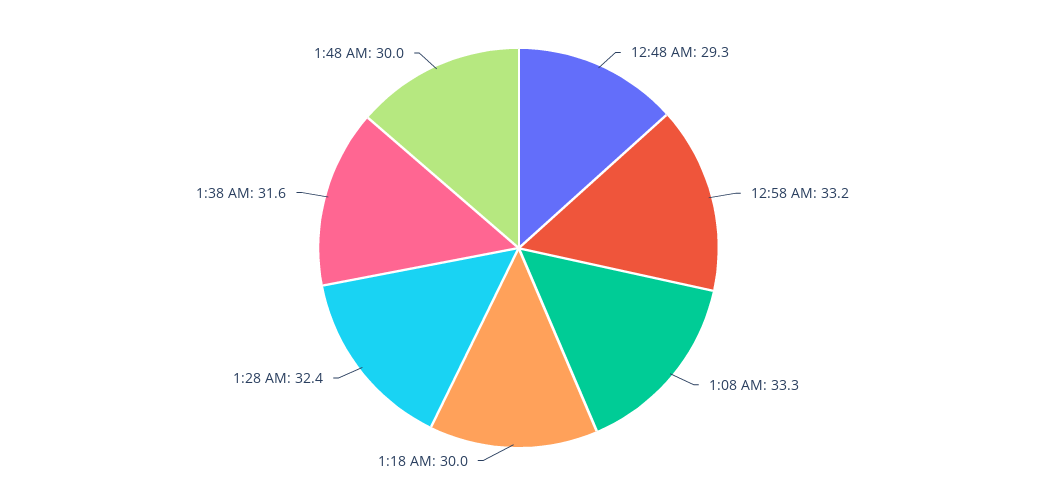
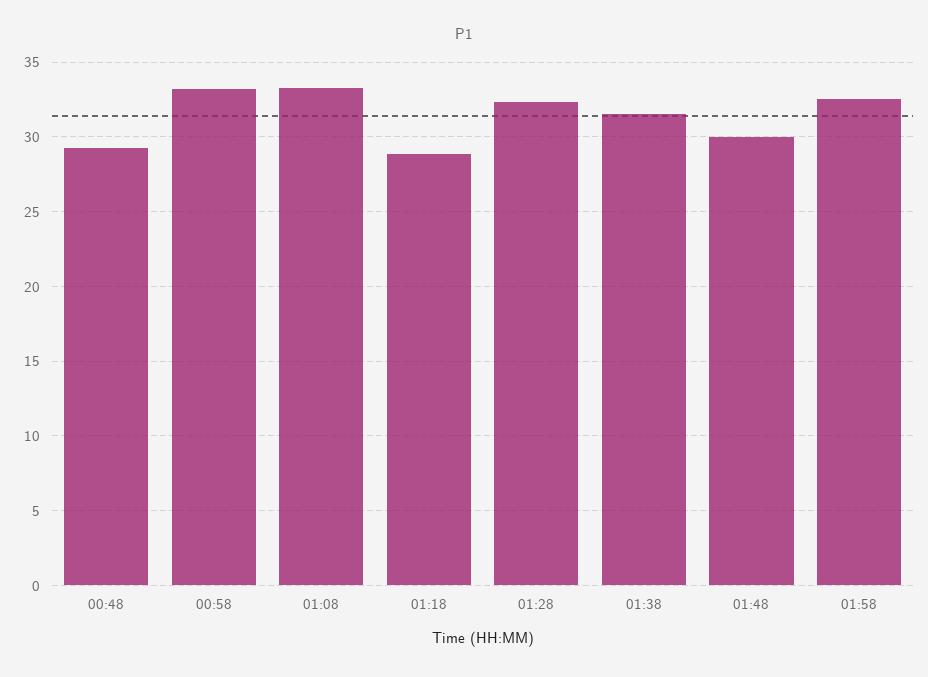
1:18 AM: 30 -> 29
01:58: none -> 32.5

